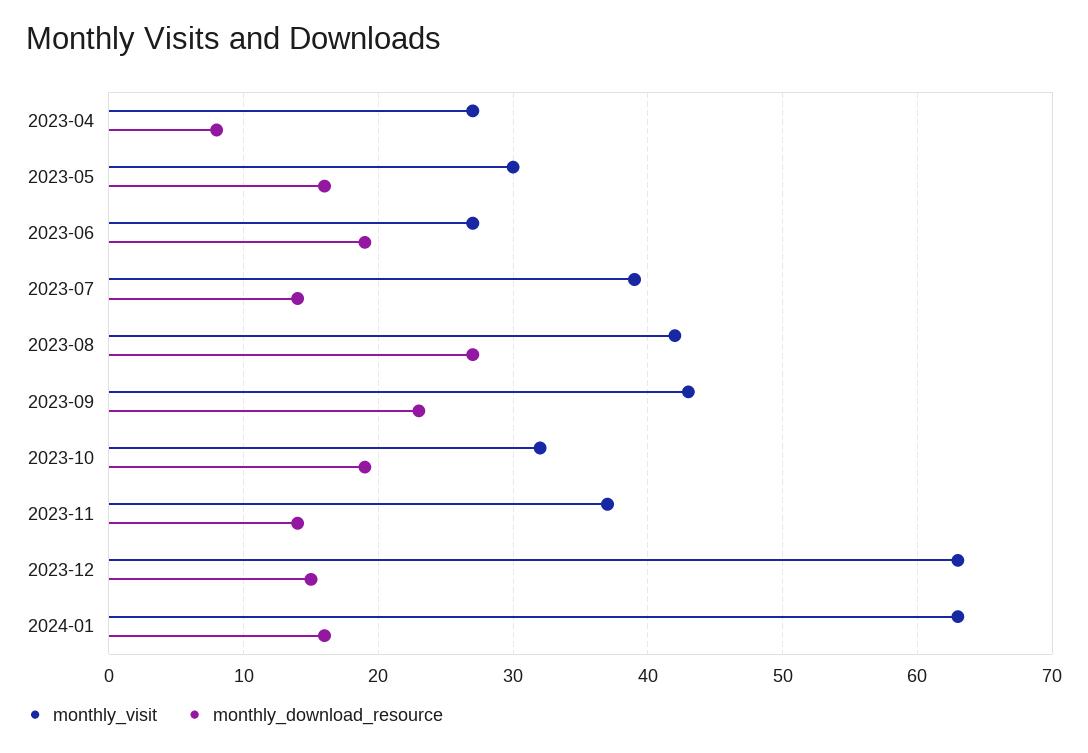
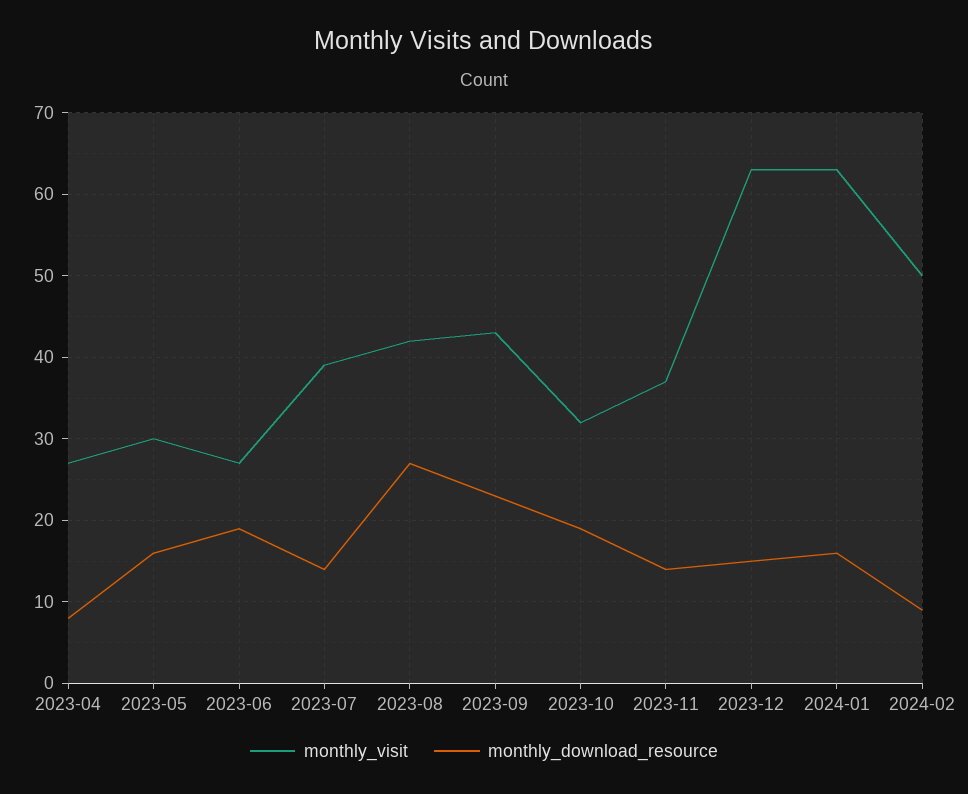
monthly_visit, 2024-02: none -> 50
monthly_download_resource, 2024-02: none -> 9

